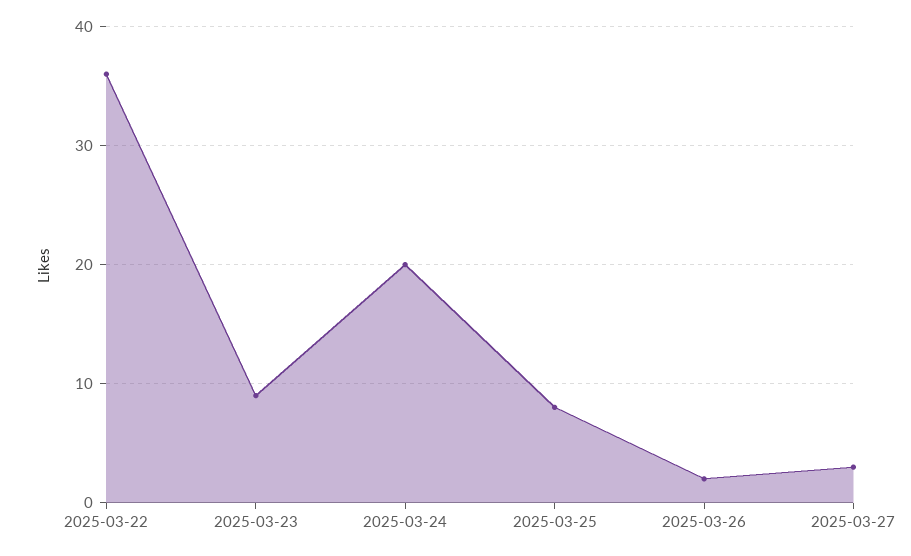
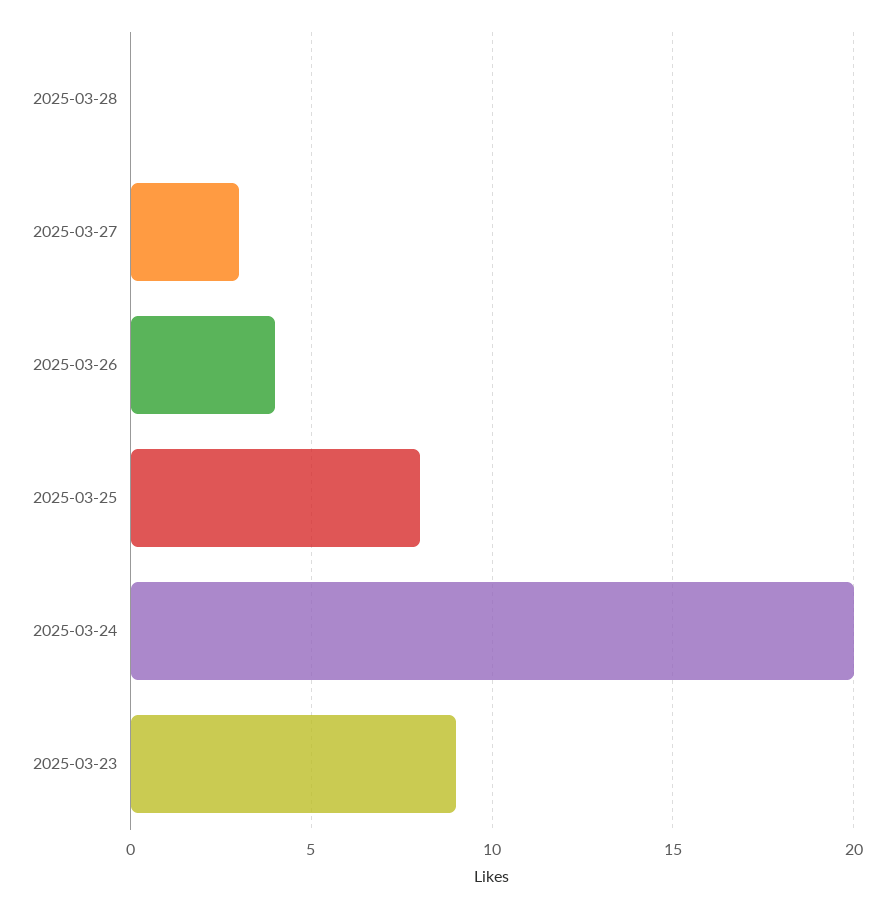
2025-03-22: 36 -> none
2025-03-26: 2 -> 4
2025-03-28: none -> 0

